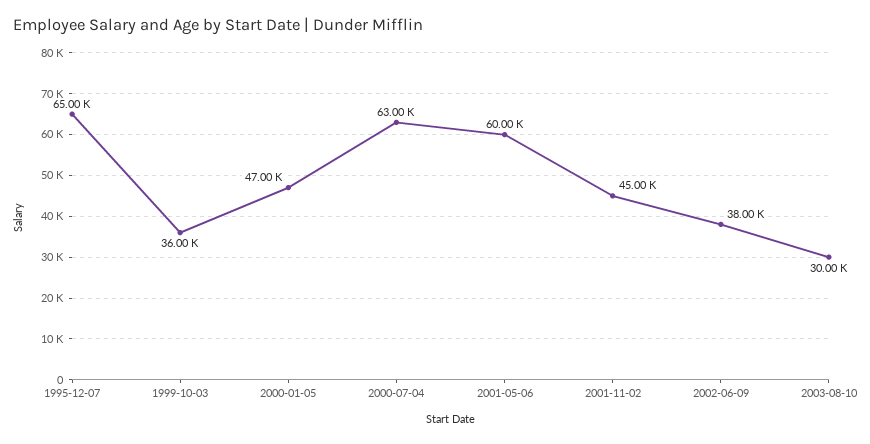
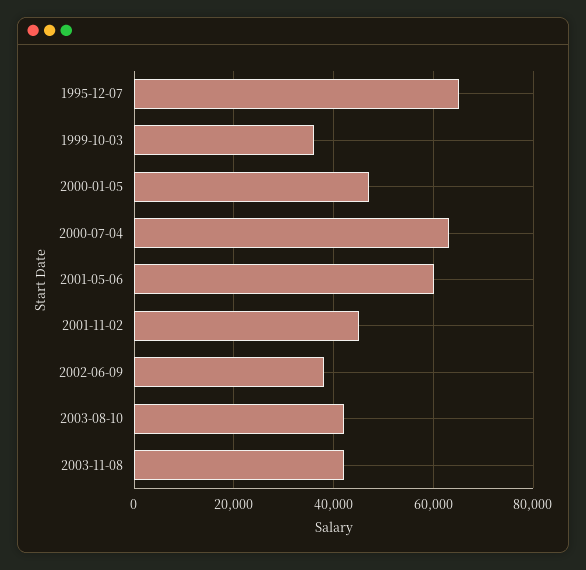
2003-08-10: 30000 -> 42000
2003-11-08: none -> 42000

